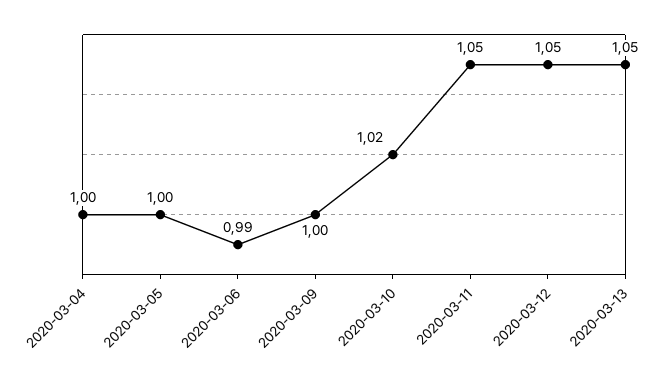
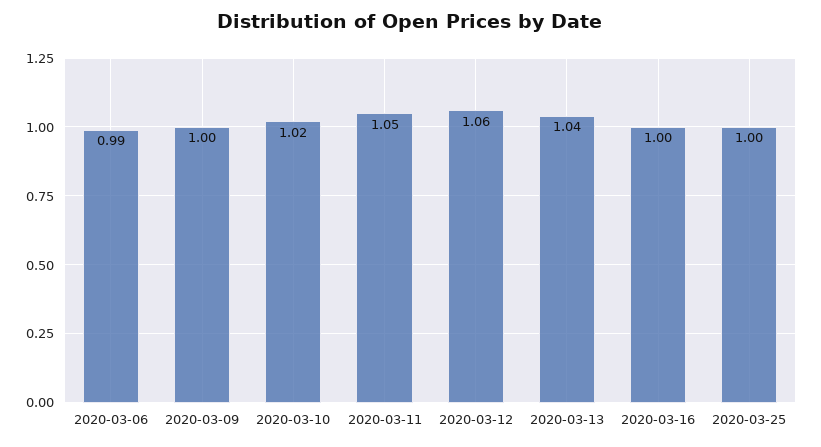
2020-03-04: 1 -> none
2020-03-05: 1 -> none
2020-03-12: 1.05 -> 1.06
2020-03-13: 1.05 -> 1.04
2020-03-16: none -> 1
2020-03-25: none -> 1

